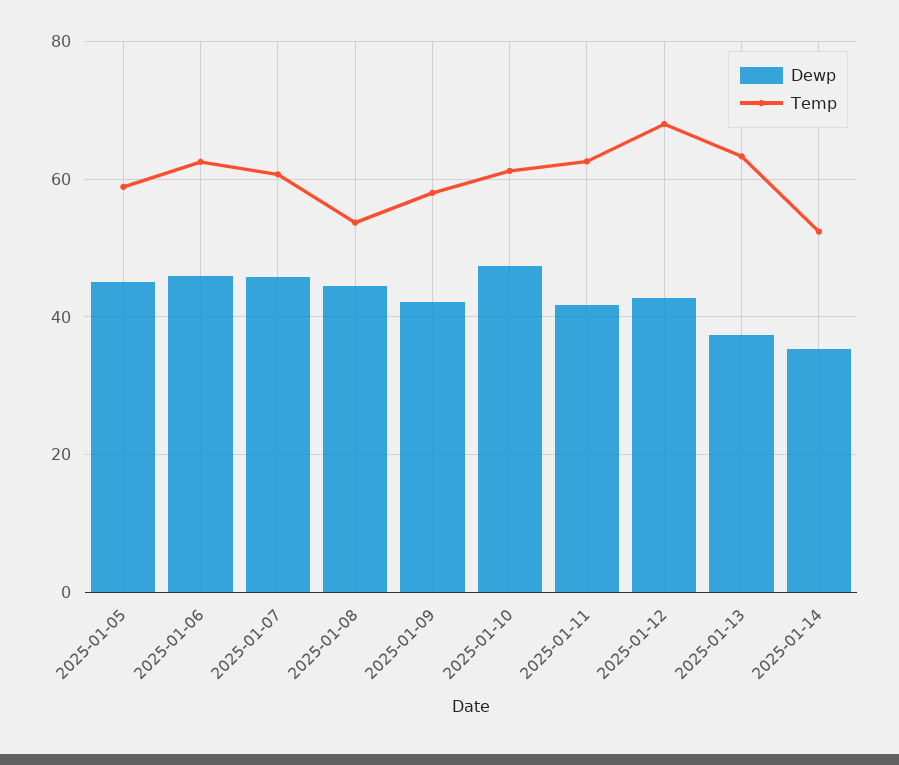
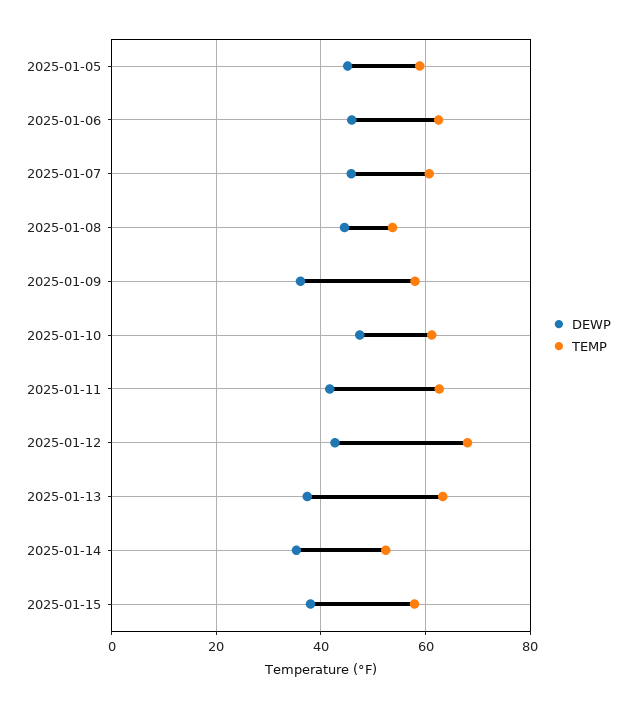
Dewp, 2025-01-09: 42 -> 36
Dewp, 2025-01-15: none -> 38
Temp, 2025-01-15: none -> 58

